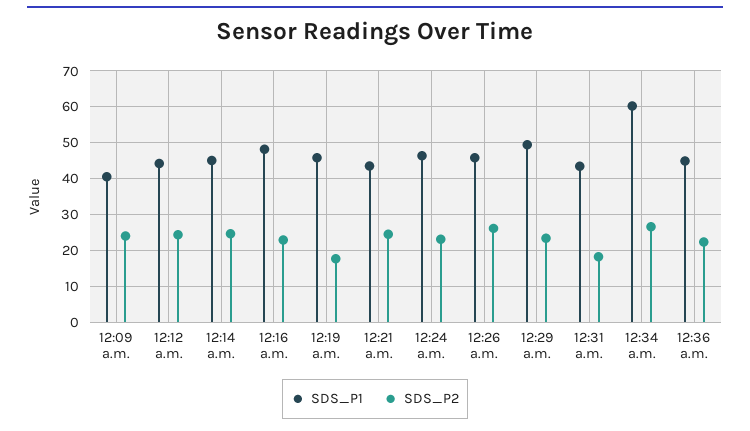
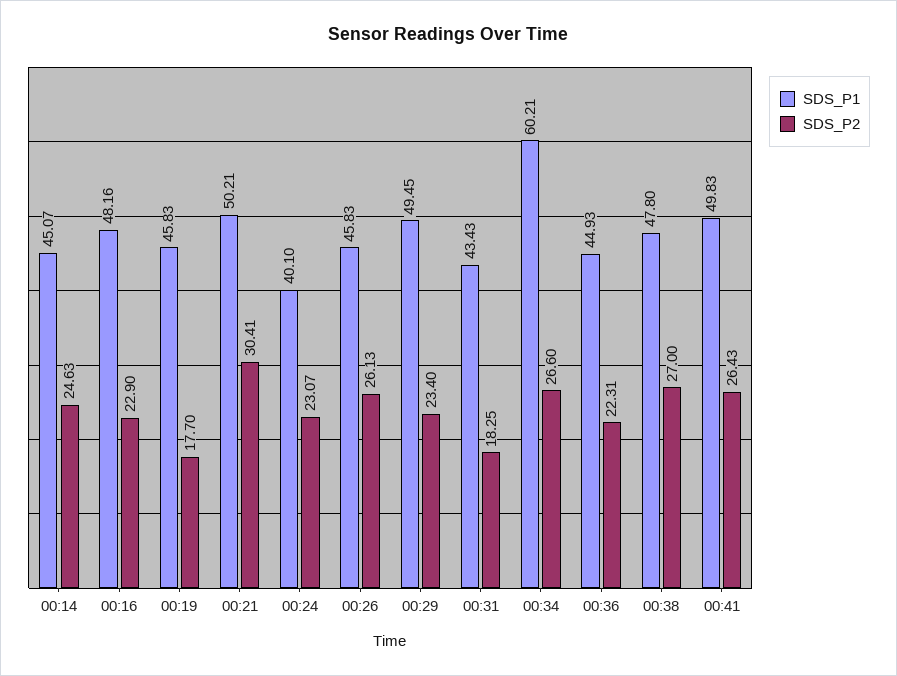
SDS_P1, 12:09 a.m.: 40 -> none
SDS_P2, 12:09 a.m.: 24 -> none
SDS_P1, 12:12 a.m.: 44 -> none
SDS_P2, 12:12 a.m.: 24 -> none
SDS_P1, 12:21 a.m.: 44 -> 50.21
SDS_P2, 12:21 a.m.: 24 -> 30.41
SDS_P1, 12:24 a.m.: 46 -> 40.1
SDS_P1, 00:38: none -> 47.8
SDS_P2, 00:38: none -> 27
SDS_P1, 00:41: none -> 49.83
SDS_P2, 00:41: none -> 26.43

